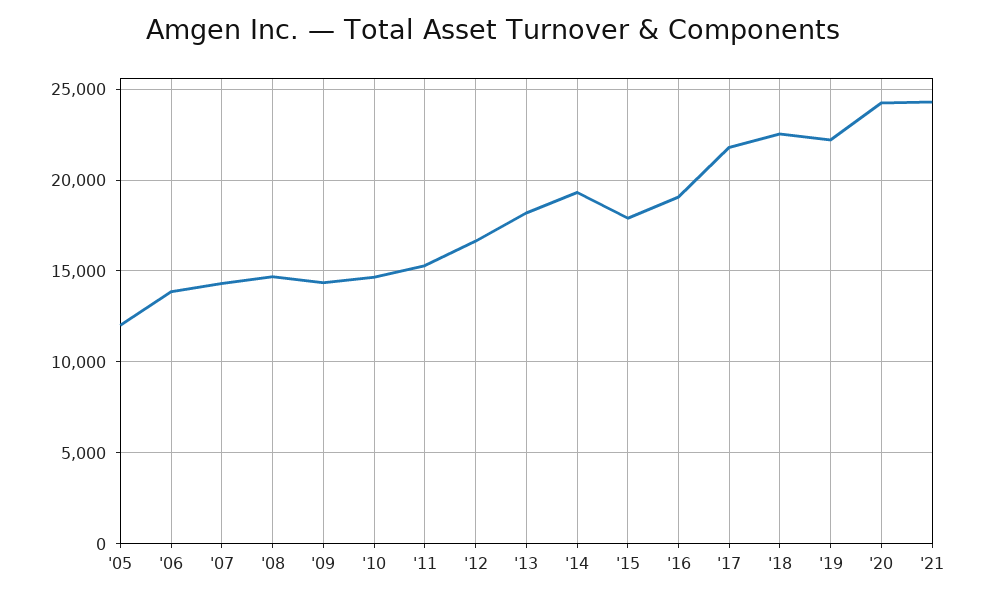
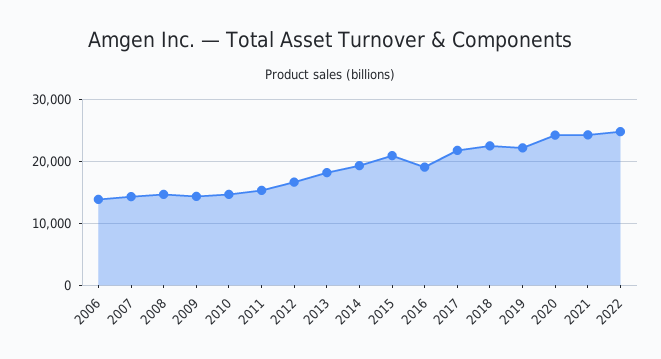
'05: 12000 -> none
'15: 18000 -> 21000
2022: none -> 25000

